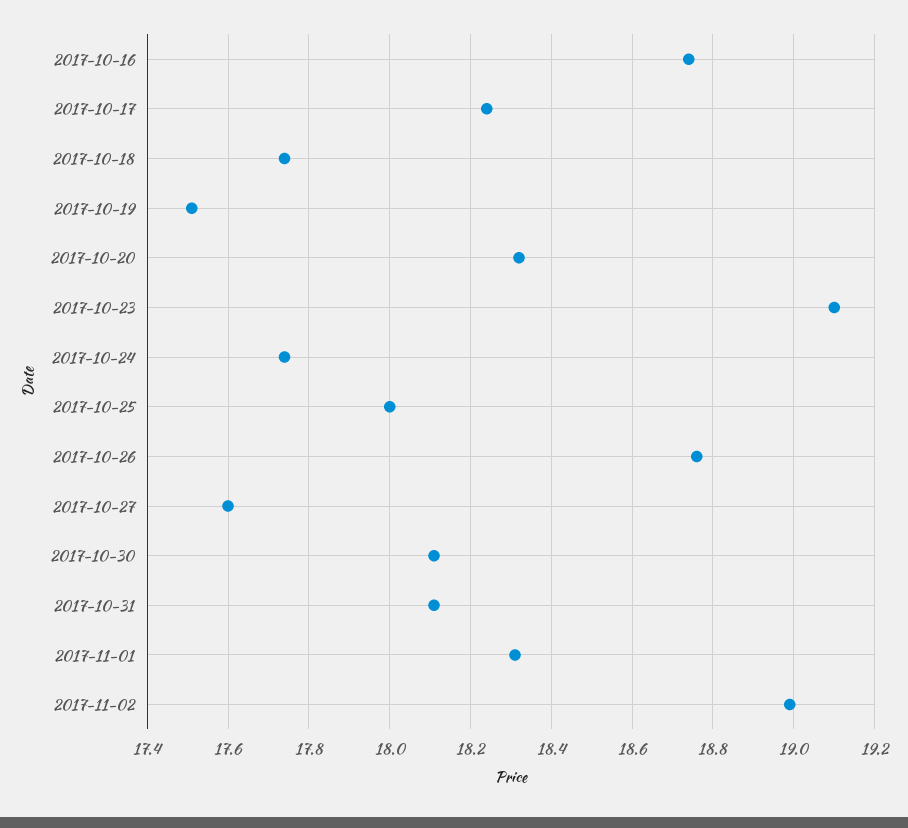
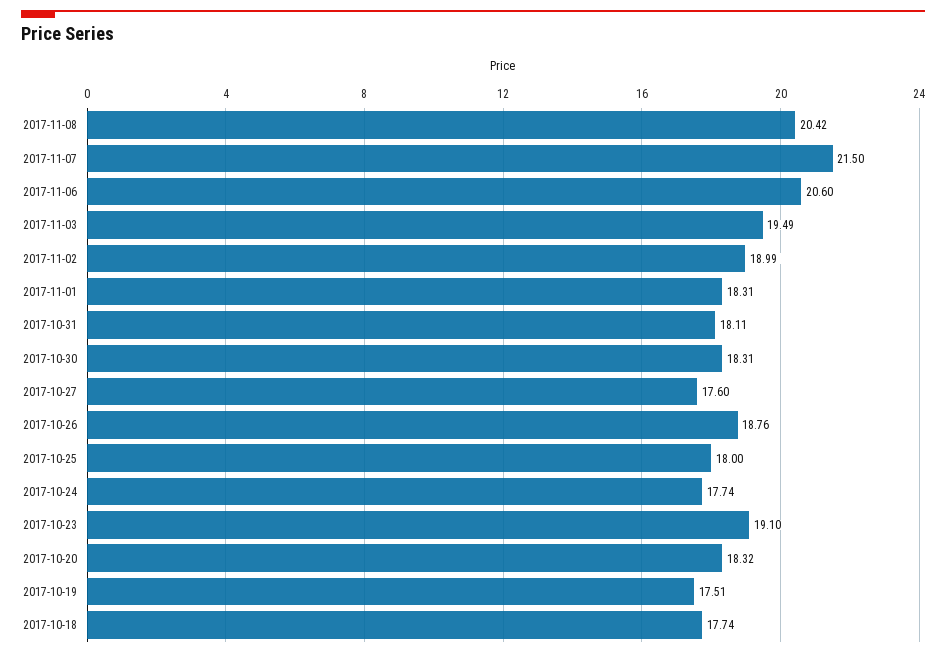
2017-10-16: 18.75 -> none
2017-10-17: 18.25 -> none
2017-10-30: 18.1 -> 18.31
2017-11-08: none -> 20.42
2017-11-07: none -> 21.5
2017-11-06: none -> 20.6
2017-11-03: none -> 19.49

